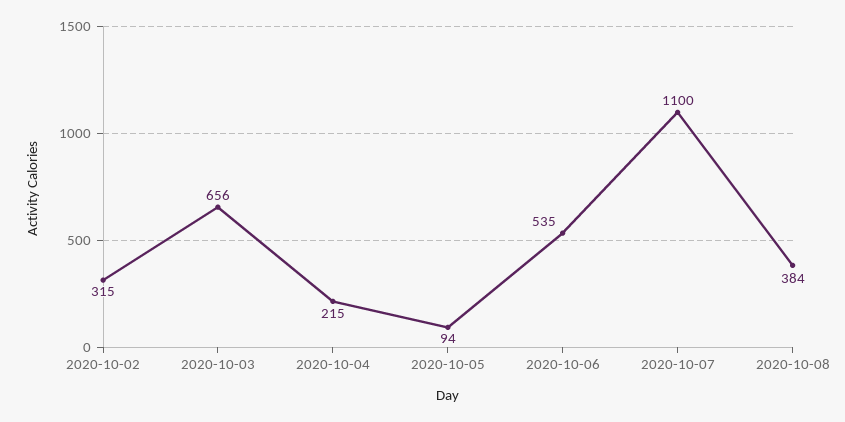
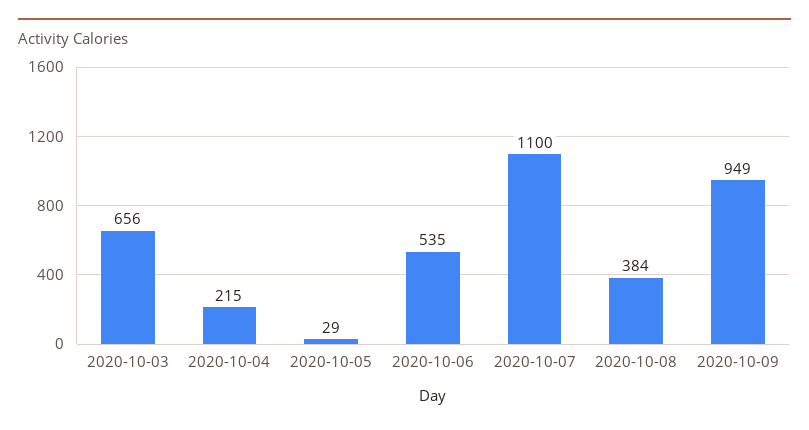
2020-10-02: 315 -> none
2020-10-05: 94 -> 29
2020-10-09: none -> 949

